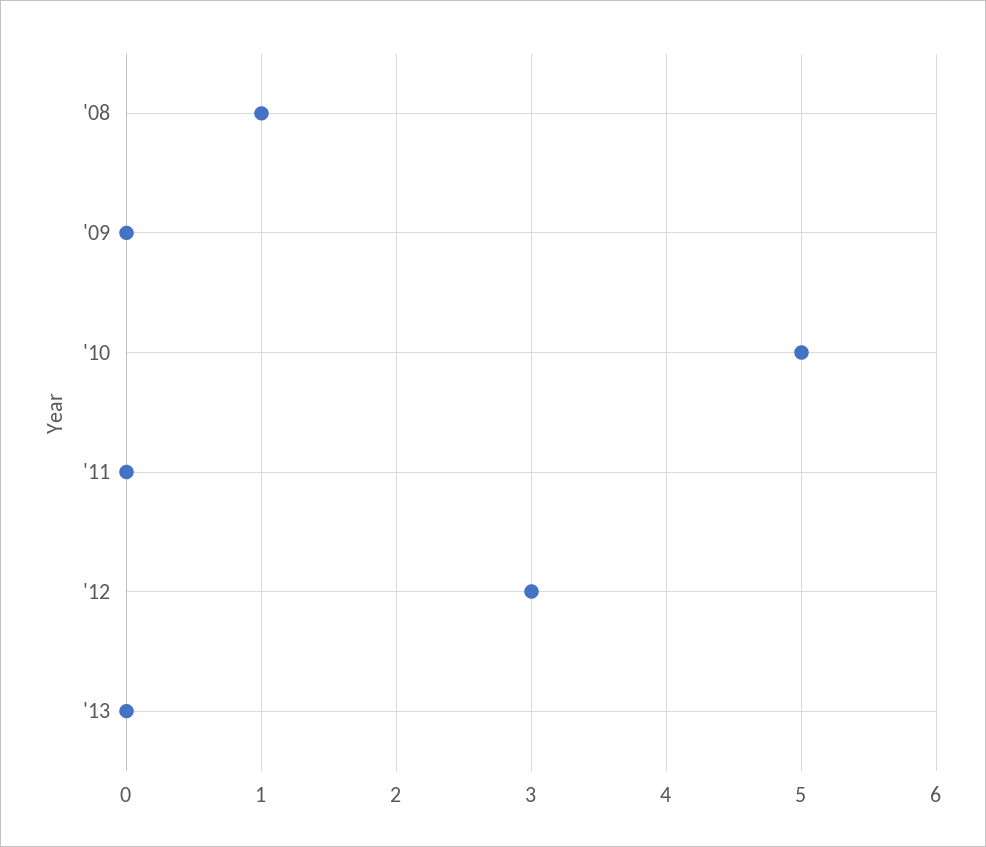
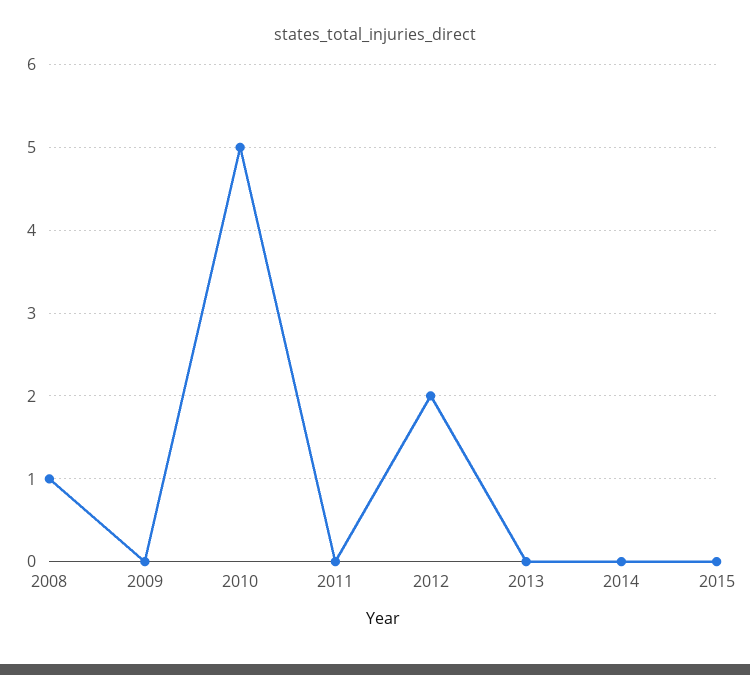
'12: 3 -> 2
2014: none -> 0
2015: none -> 0

